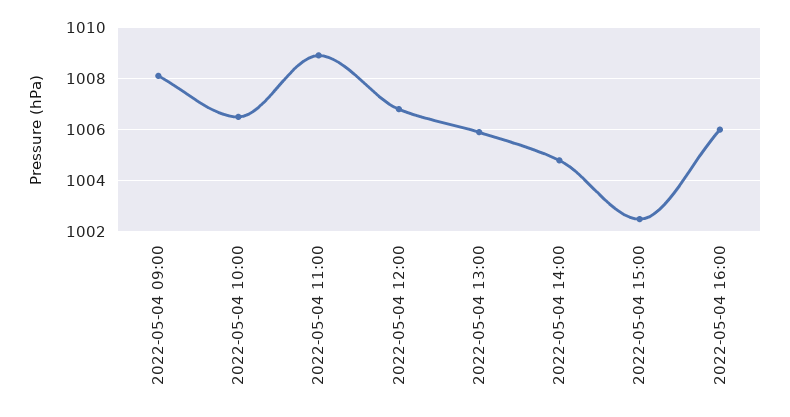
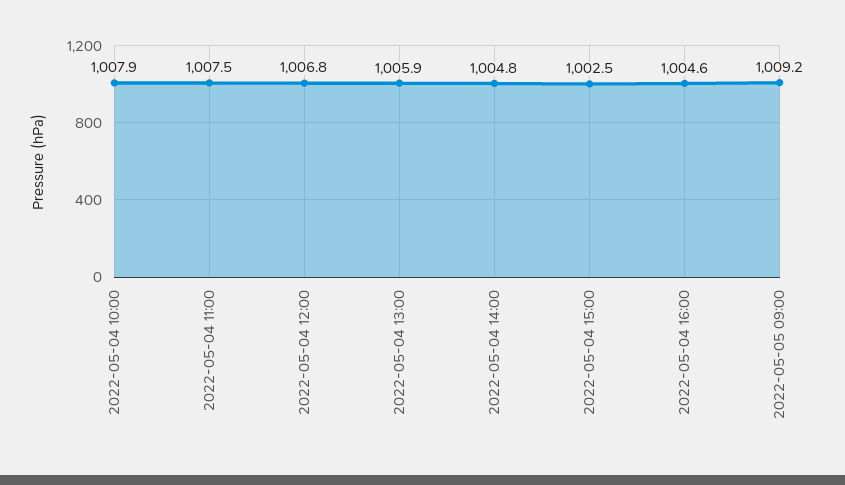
2022-05-04 09:00: 1008 -> none
2022-05-04 10:00: 1006.5 -> 1007.9
2022-05-04 11:00: 1009 -> 1007.5
2022-05-04 16:00: 1006 -> 1004.6
2022-05-05 09:00: none -> 1009.2

